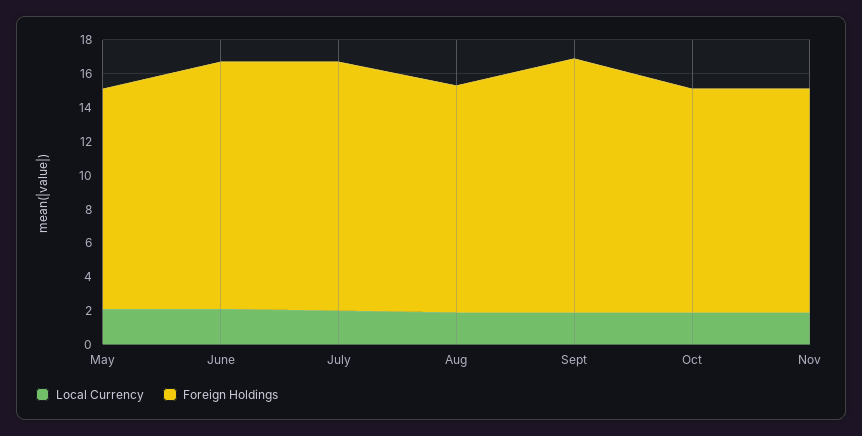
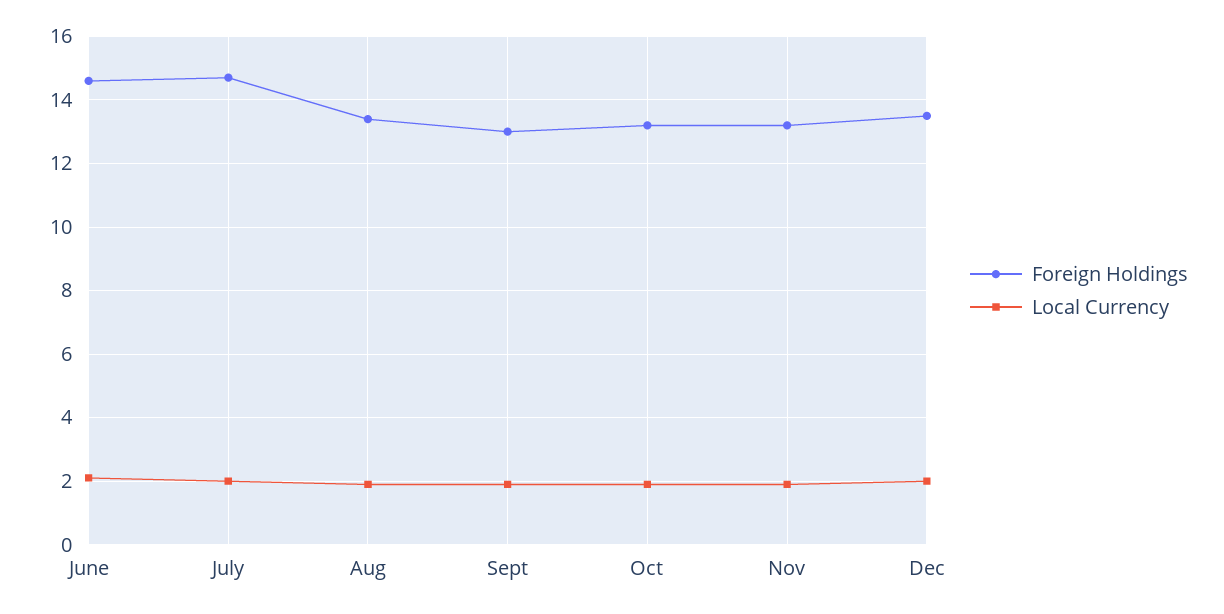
Local Currency, May: 2 -> none
Foreign Holdings, May: 13 -> none
Foreign Holdings, Sept: 15 -> 13
Foreign Holdings, Dec: none -> 13.5
Local Currency, Dec: none -> 2

